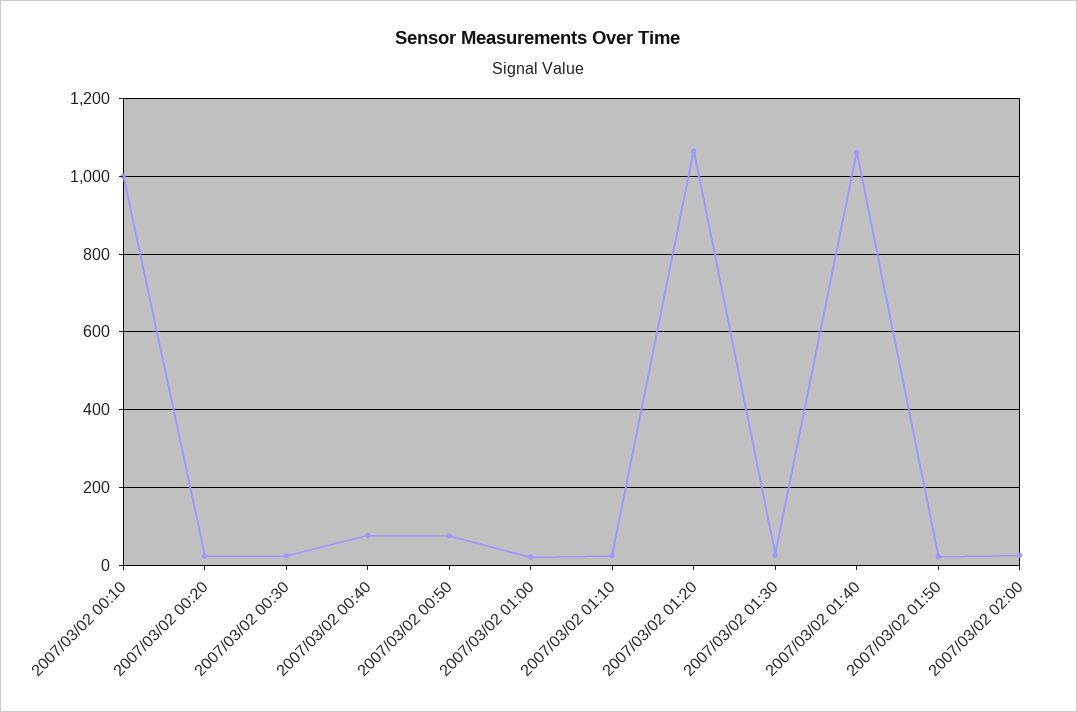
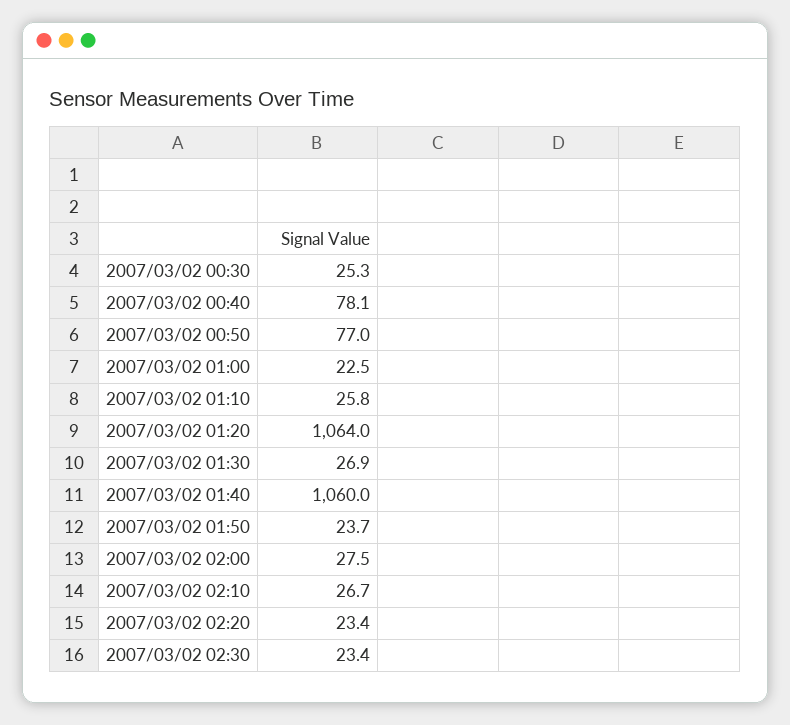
2007/03/02 00:10: 1000 -> none
2007/03/02 00:20: 20 -> none
2007/03/02 02:10: none -> 26.7
2007/03/02 02:20: none -> 23.4
2007/03/02 02:30: none -> 23.4

